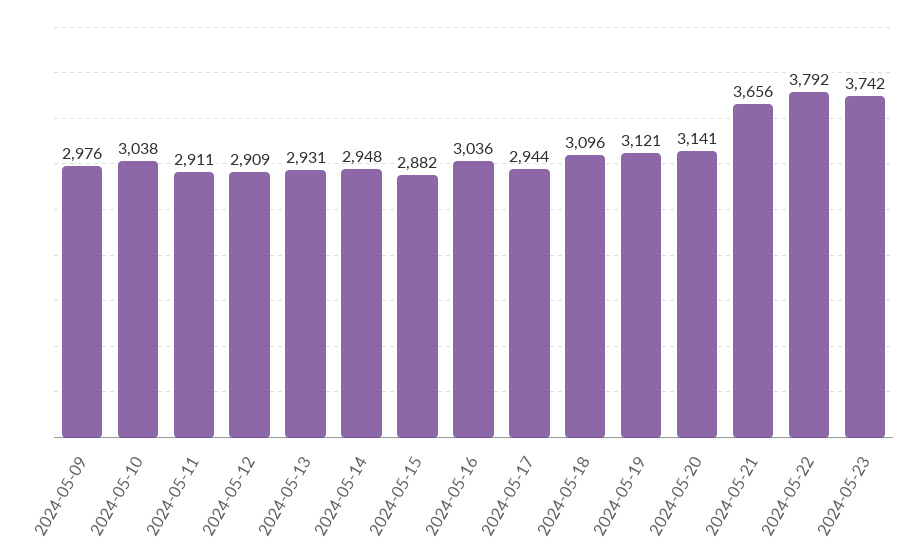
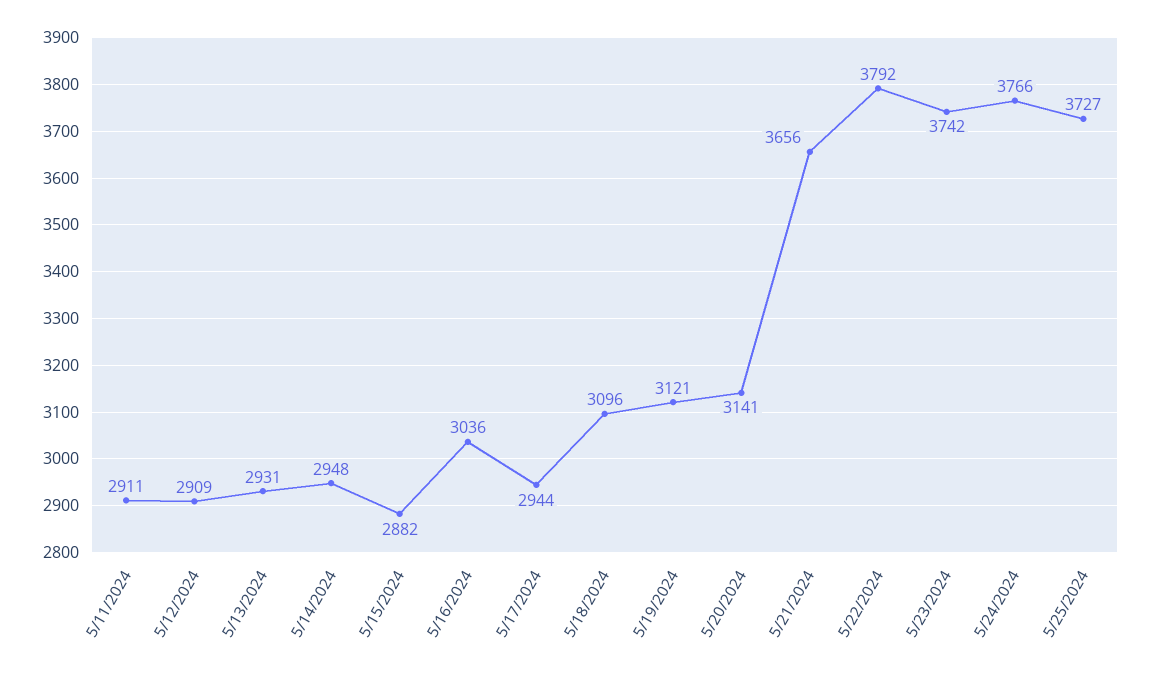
2024-05-09: 2976 -> none
2024-05-10: 3038 -> none
5/24/2024: none -> 3766
5/25/2024: none -> 3727

